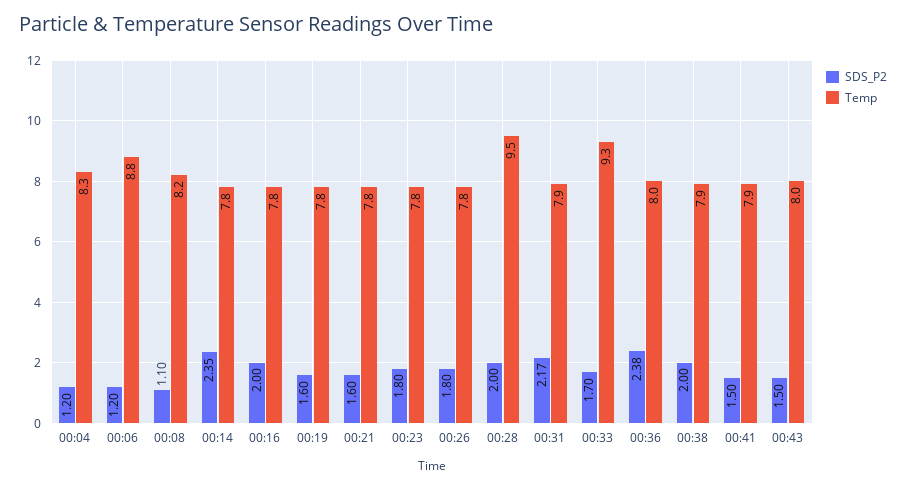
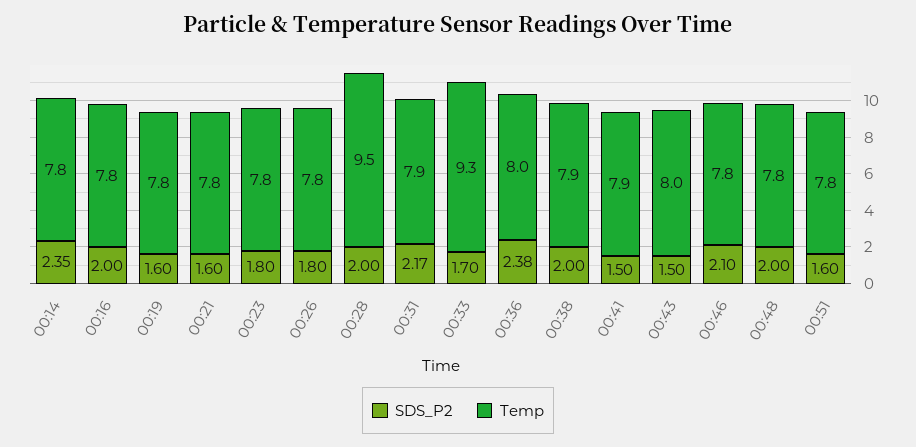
SDS_P2, 00:04: 1.2 -> none
Temp, 00:04: 8.3 -> none
SDS_P2, 00:06: 1.2 -> none
Temp, 00:06: 8.8 -> none
SDS_P2, 00:08: 1.1 -> none
Temp, 00:08: 8.2 -> none
SDS_P2, 00:46: none -> 2.1
Temp, 00:46: none -> 7.8
SDS_P2, 00:48: none -> 2
Temp, 00:48: none -> 7.8
SDS_P2, 00:51: none -> 1.6
Temp, 00:51: none -> 7.8

